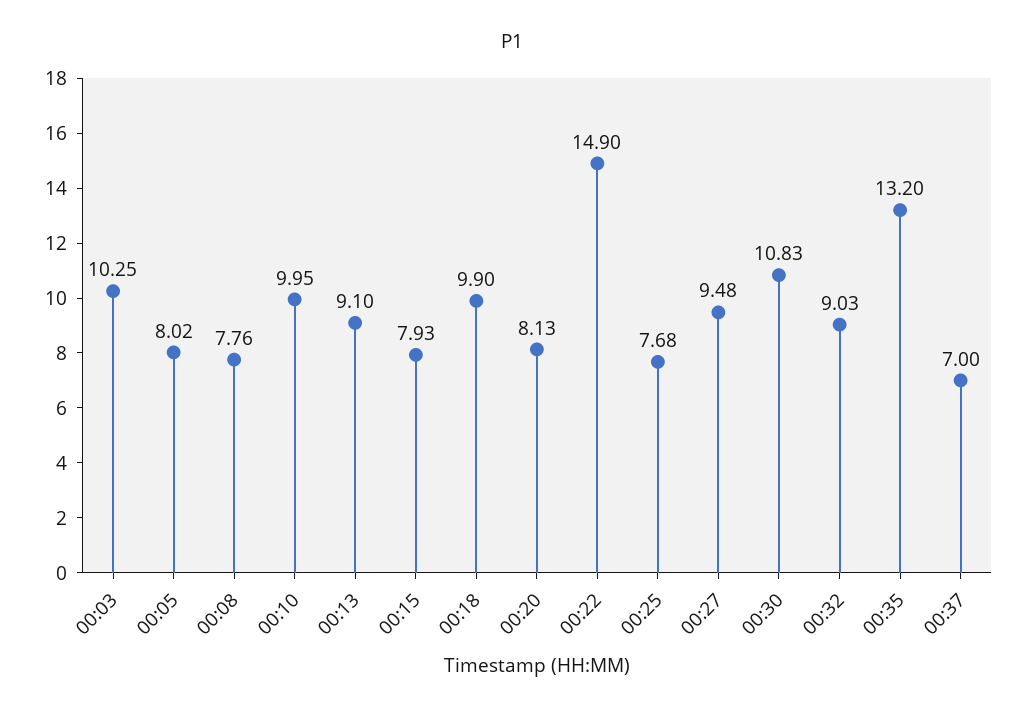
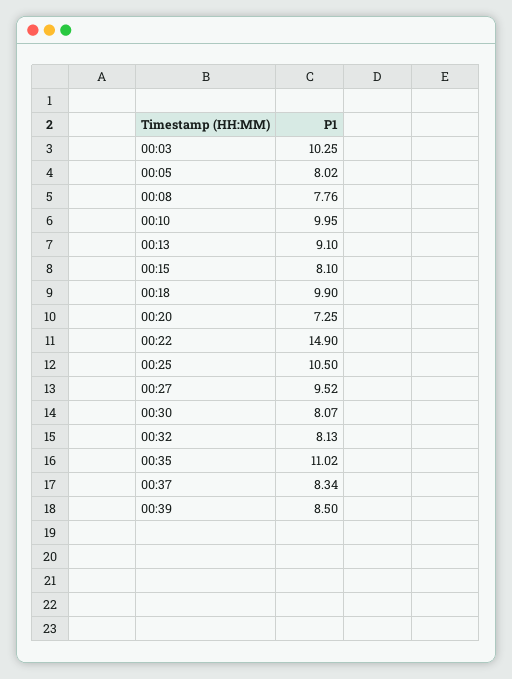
00:15: 7.93 -> 8.1
00:20: 8.13 -> 7.25
00:25: 7.68 -> 10.5
00:27: 9.48 -> 9.52
00:30: 10.83 -> 8.07
00:32: 9.03 -> 8.13
00:35: 13.2 -> 11.02
00:37: 7 -> 8.34
00:39: none -> 8.5

